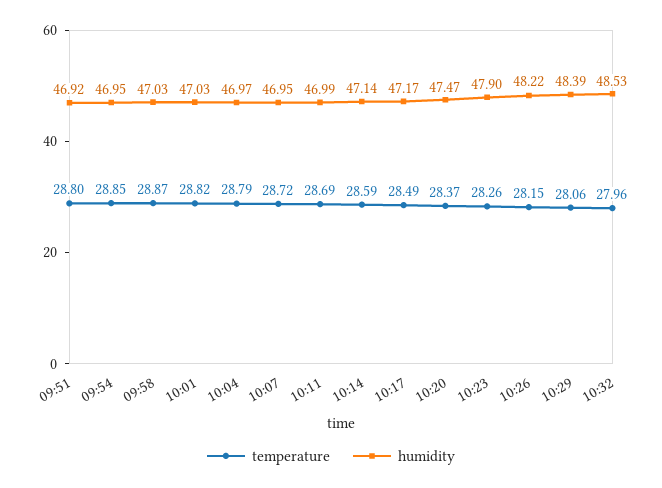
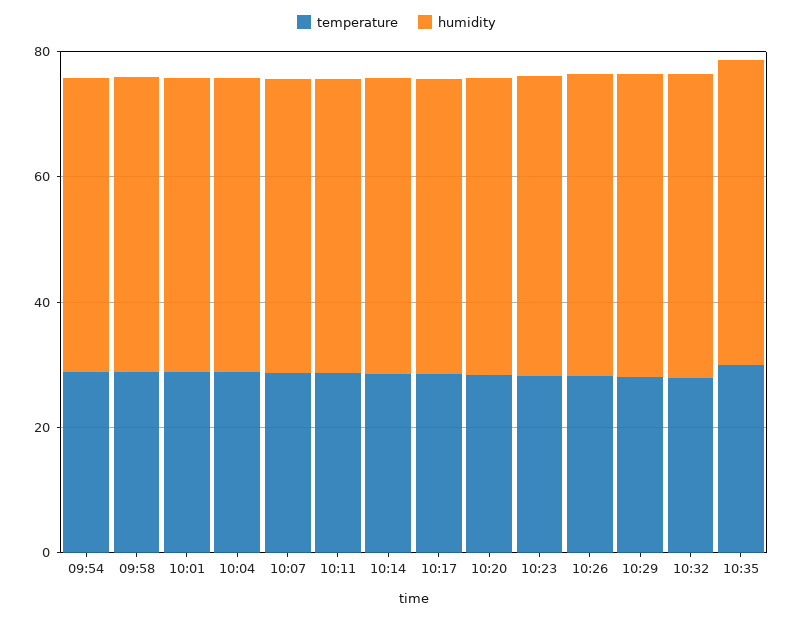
temperature, 09:51: 28.8 -> none
humidity, 09:51: 46.92 -> none
temperature, 10:35: none -> 30
humidity, 10:35: none -> 50

